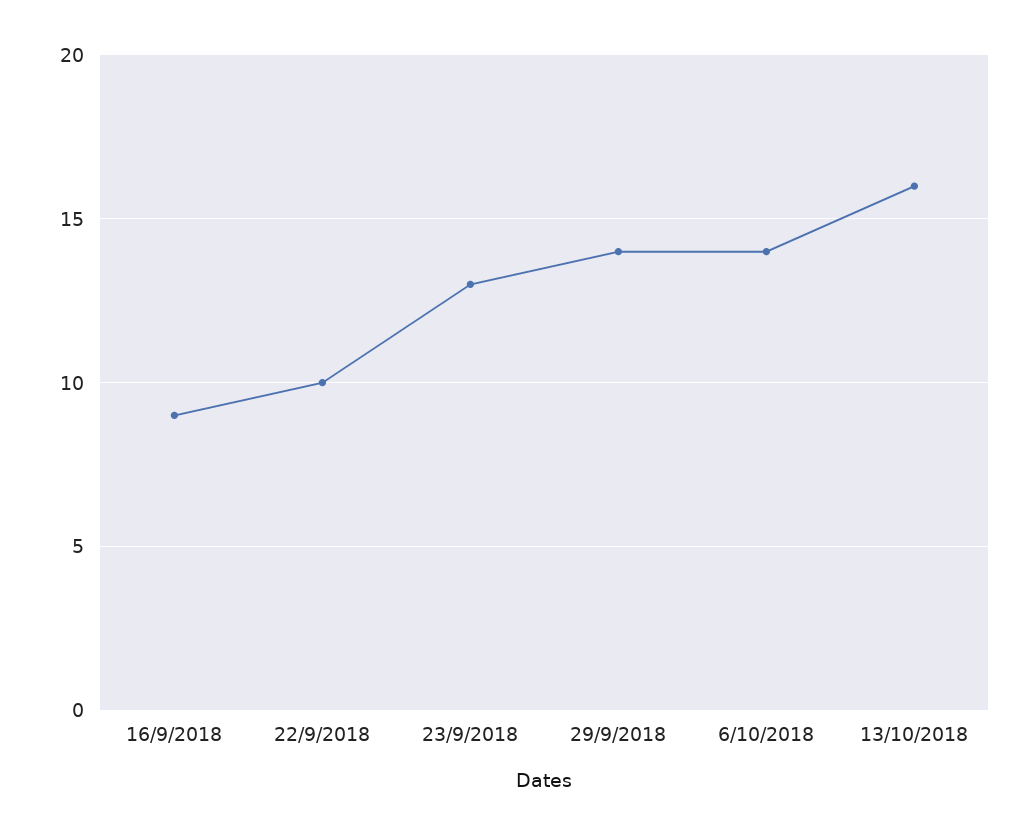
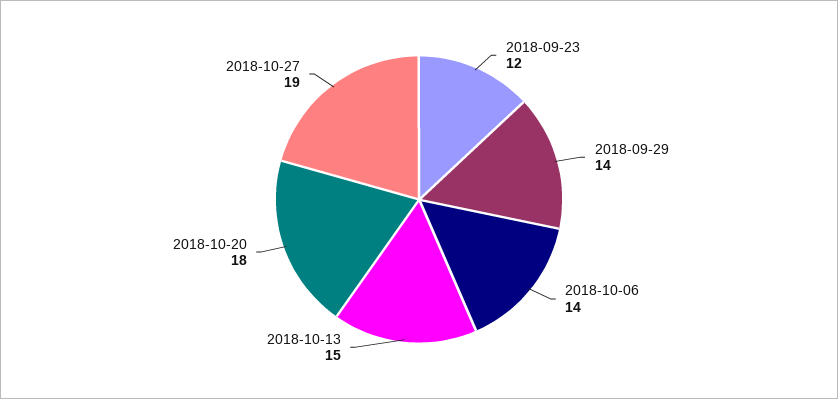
16/9/2018: 9 -> none
22/9/2018: 10 -> none
23/9/2018: 13 -> 12
13/10/2018: 16 -> 15
2018-10-20: none -> 18
2018-10-27: none -> 19

